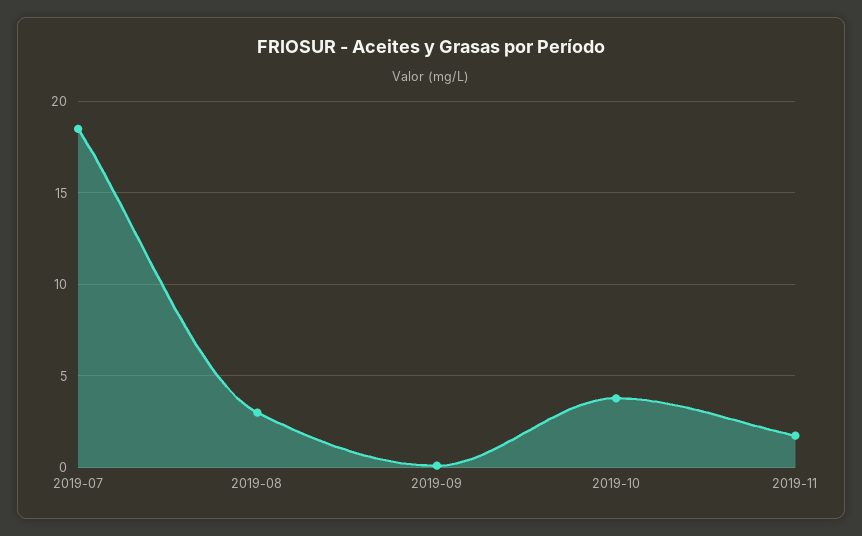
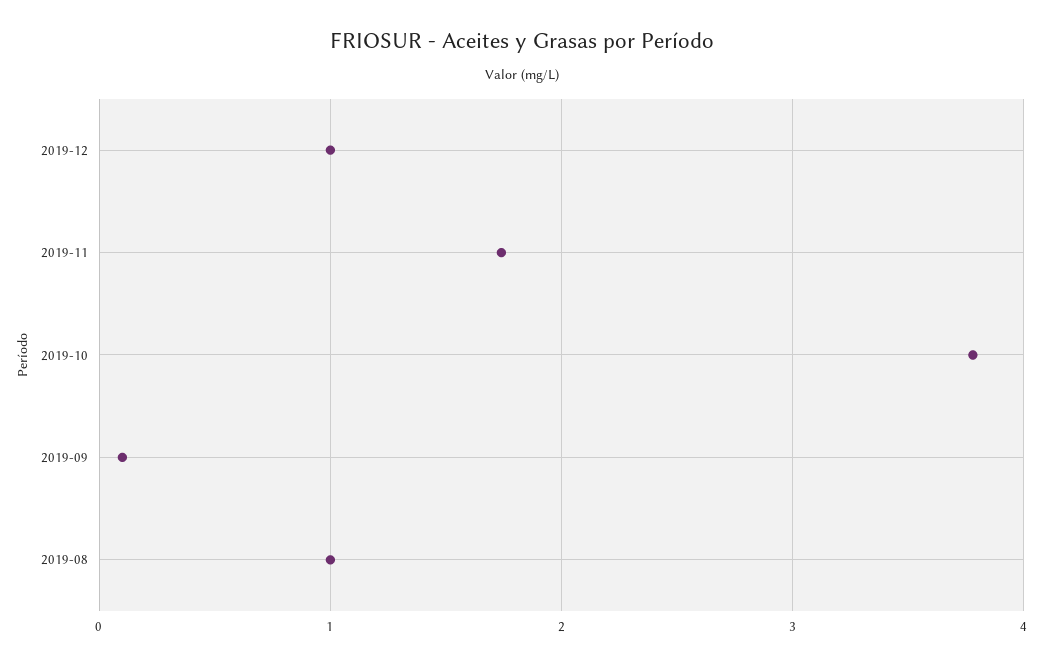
2019-07: 18.5 -> none
2019-08: 3 -> 1
2019-12: none -> 1

